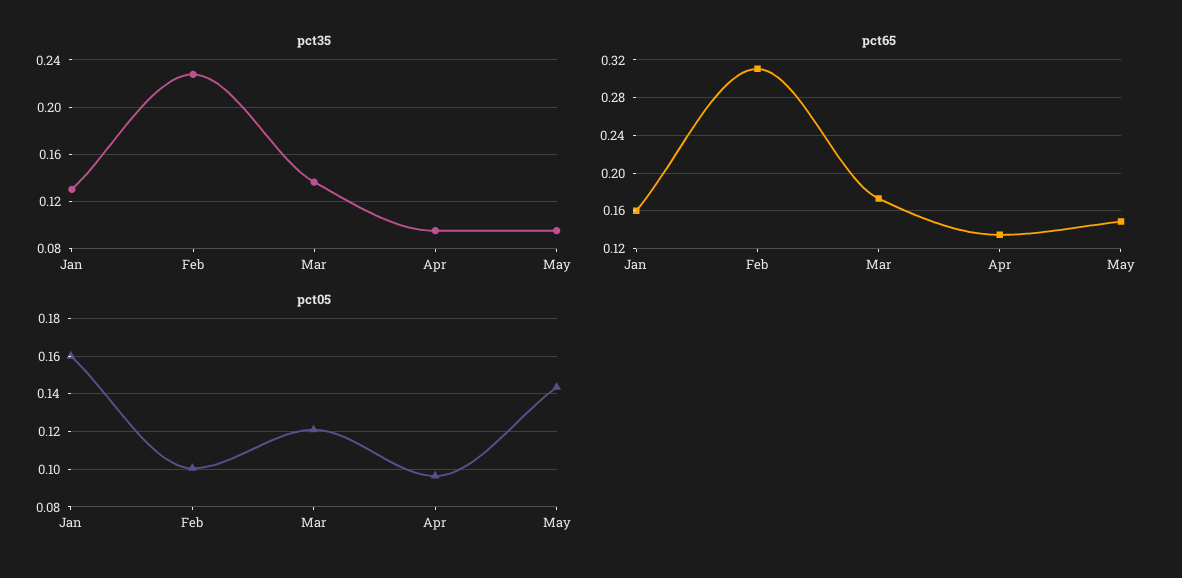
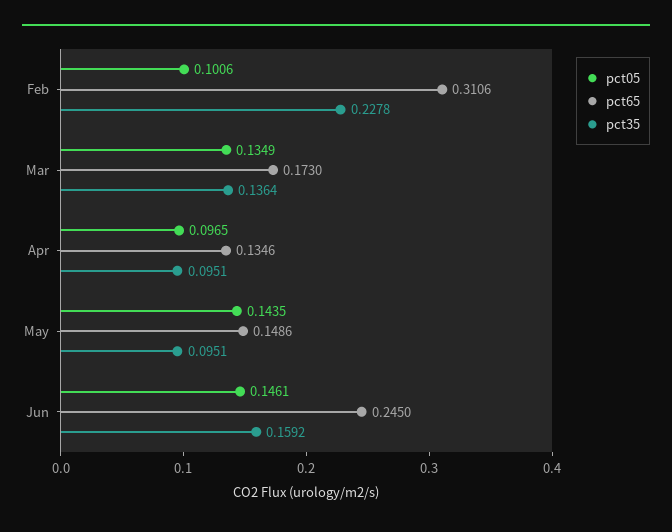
pct35, Jan: 0.13 -> none
pct65, Jan: 0.16 -> none
pct05, Jan: 0.16 -> none
pct05, Mar: 0.12 -> 0.1349
pct05, Jun: none -> 0.1461
pct65, Jun: none -> 0.245
pct35, Jun: none -> 0.1592

